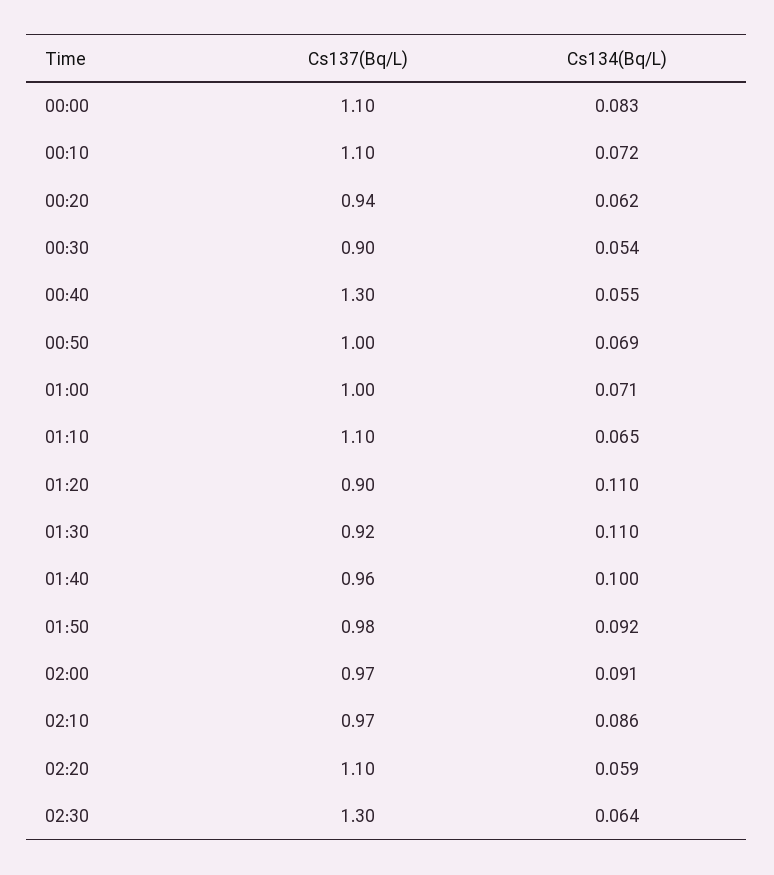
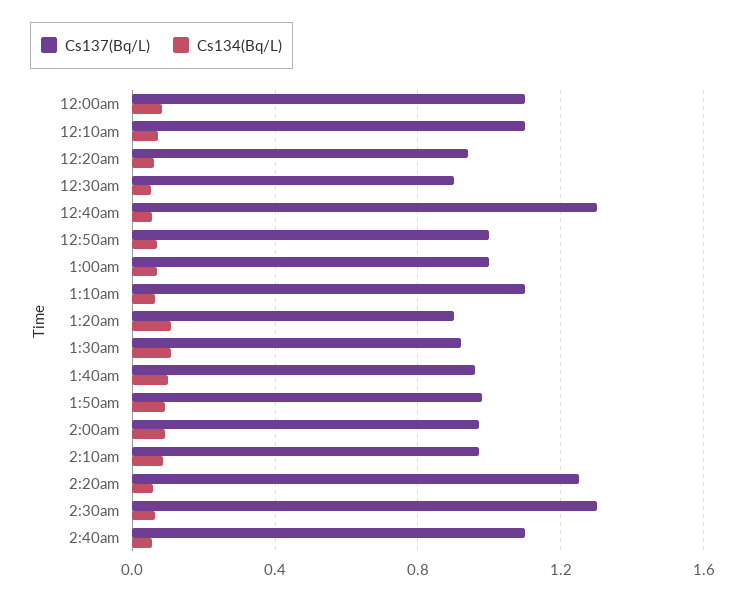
Cs137(Bq/L), 02:20: 1.1 -> 1.25
Cs137(Bq/L), 2:40am: none -> 1.1
Cs134(Bq/L), 2:40am: none -> 0.05

